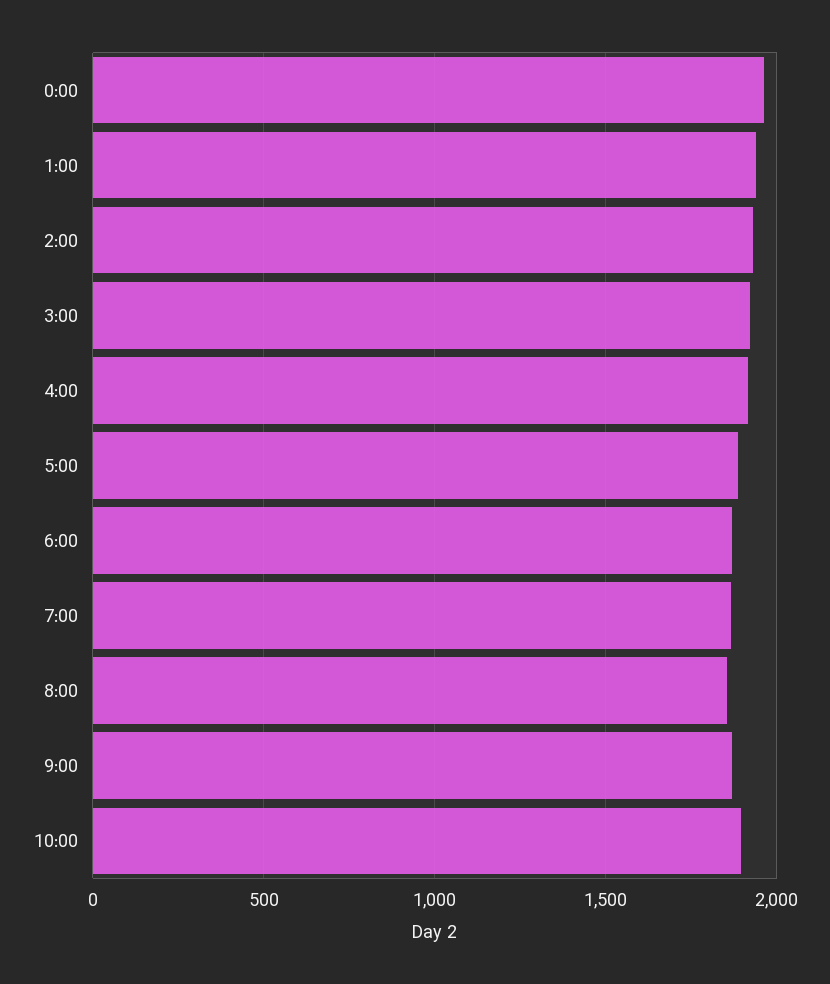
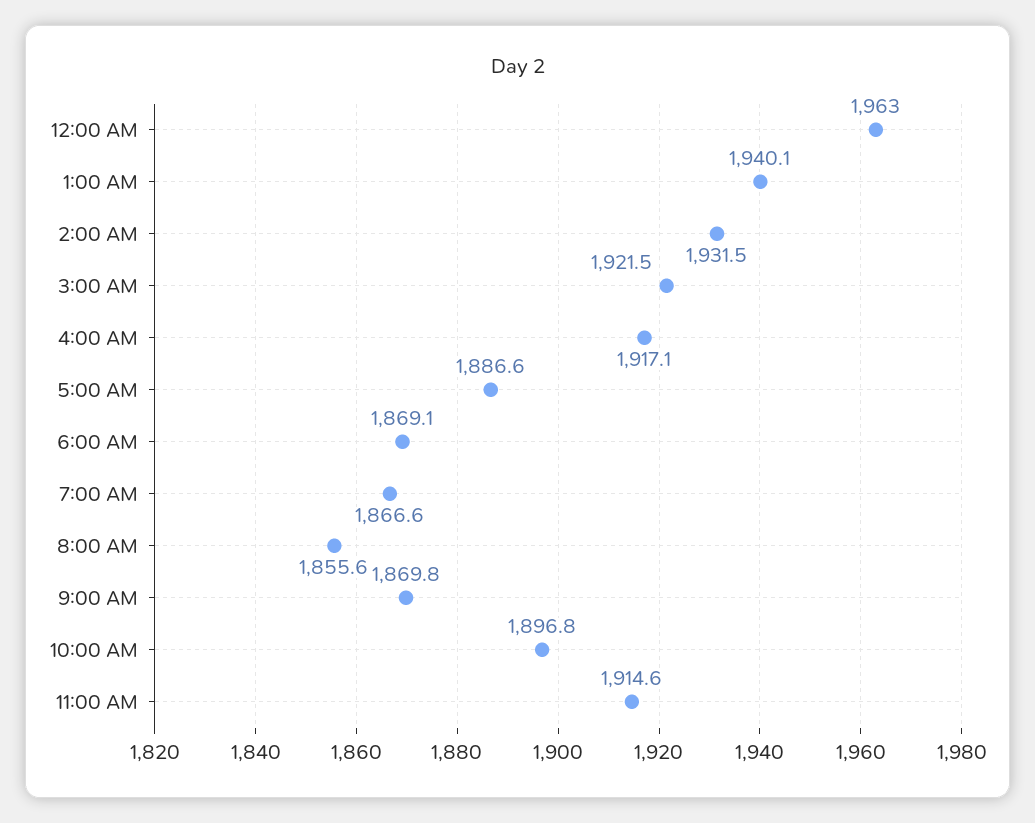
11:00 AM: none -> 1914.6

